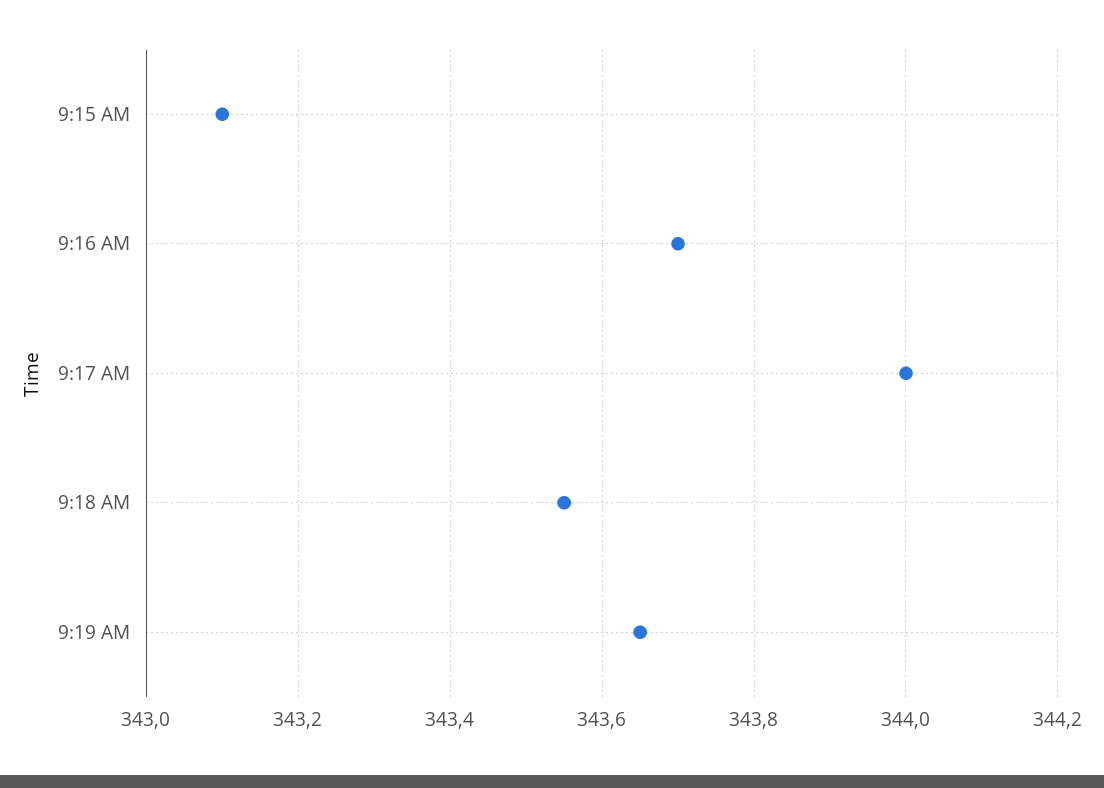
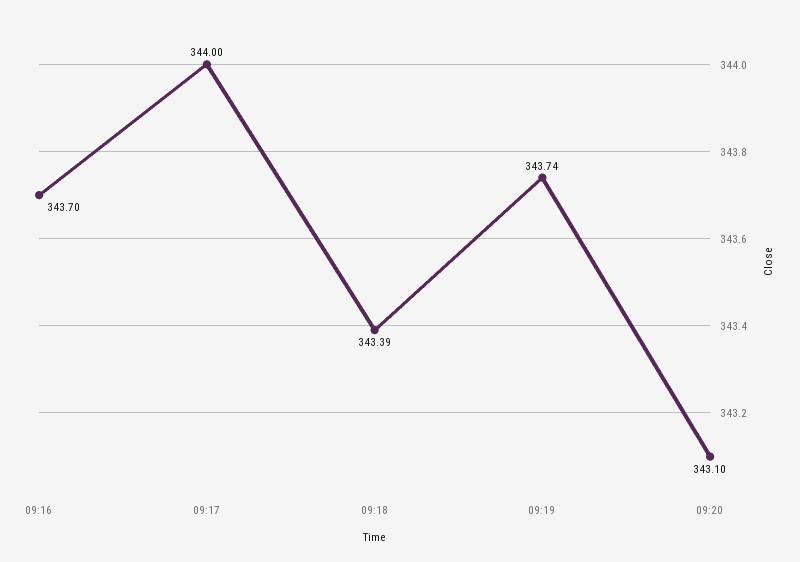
9:15 AM: 343.1 -> none
9:18 AM: 343.55 -> 343.39
9:19 AM: 343.65 -> 343.74
09:20: none -> 343.1

